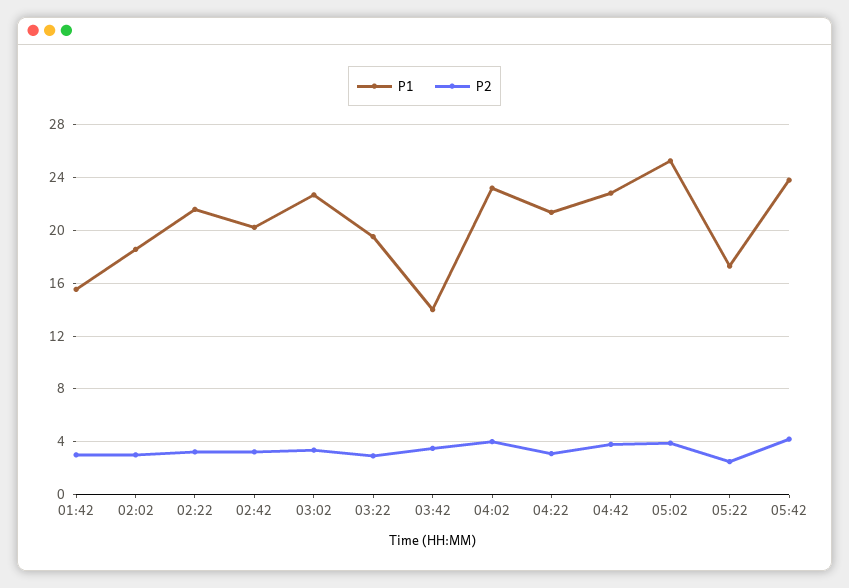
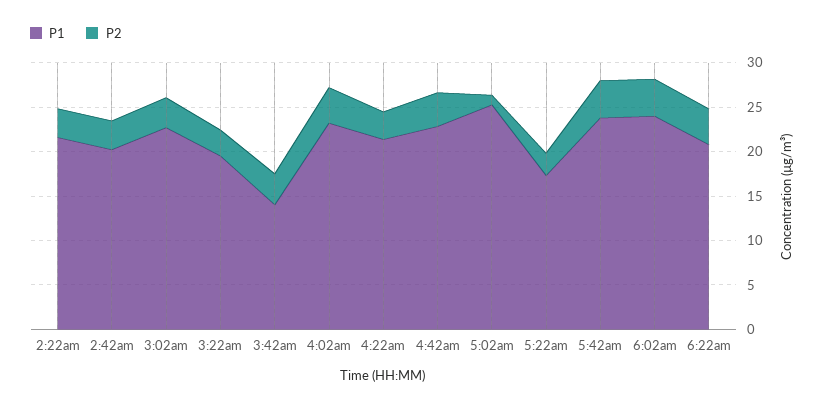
P1, 01:42: 15.5 -> none
P2, 01:42: 3 -> none
P1, 02:02: 18.5 -> none
P2, 02:02: 3 -> none
P2, 05:02: 4 -> 1
P1, 6:02am: none -> 24
P2, 6:02am: none -> 4
P1, 6:22am: none -> 21
P2, 6:22am: none -> 4

